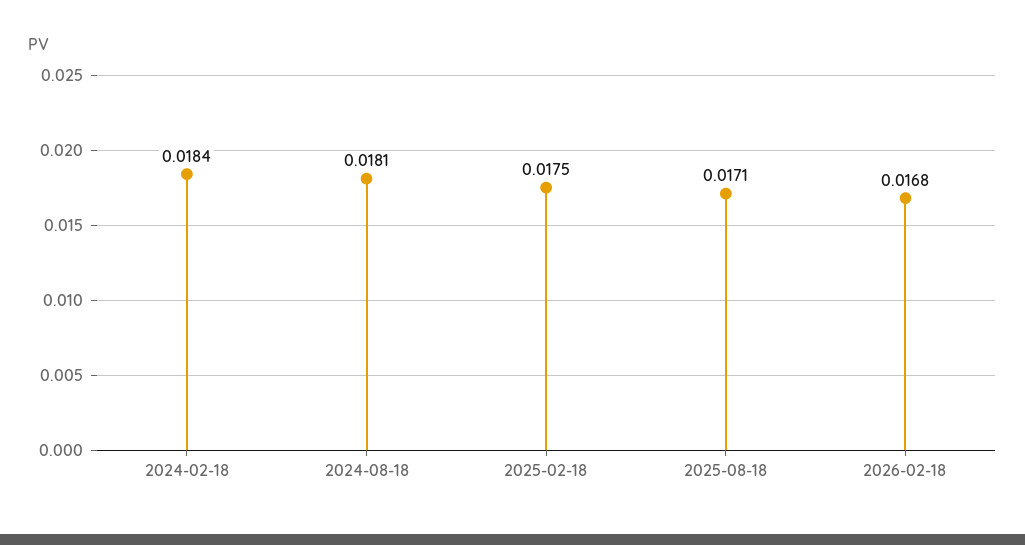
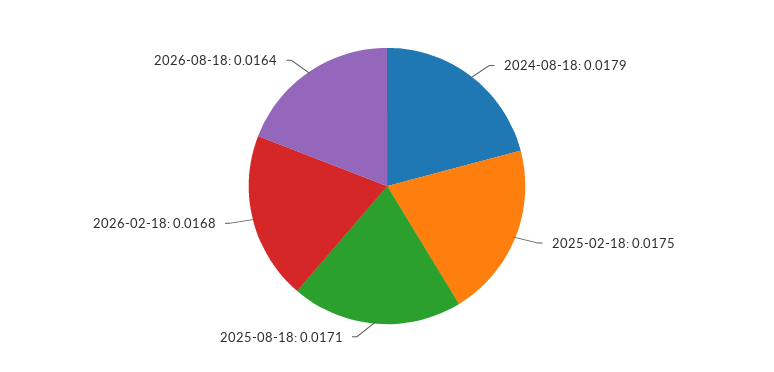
2024-02-18: 0.0184 -> none
2024-08-18: 0.0181 -> 0.0179
2026-08-18: none -> 0.0164

